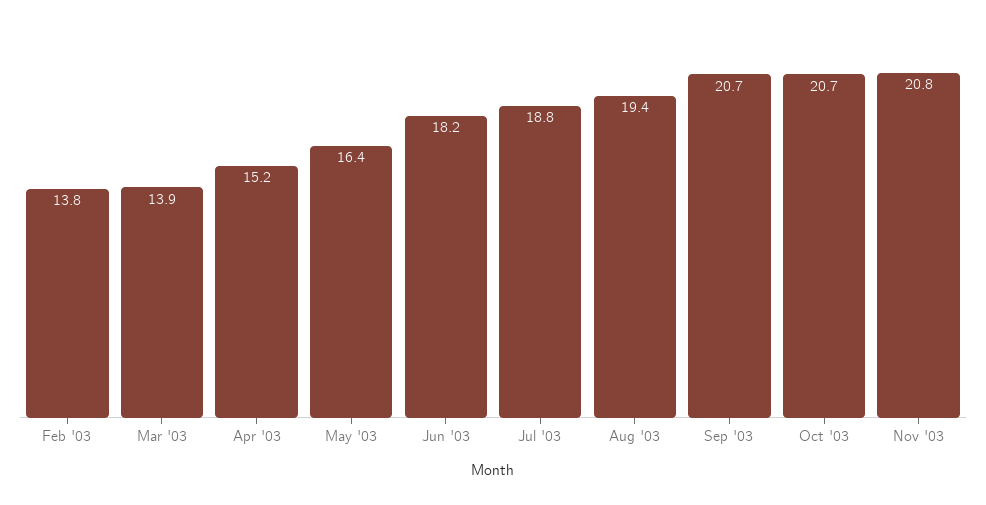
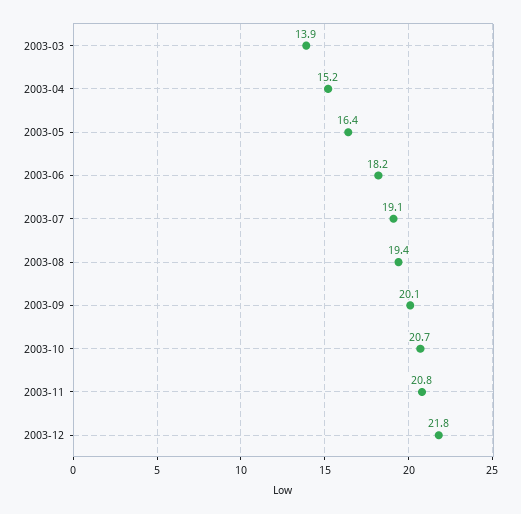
Feb '03: 13.8 -> none
Jul '03: 18.8 -> 19.1
Sep '03: 20.7 -> 20.1
2003-12: none -> 21.8

